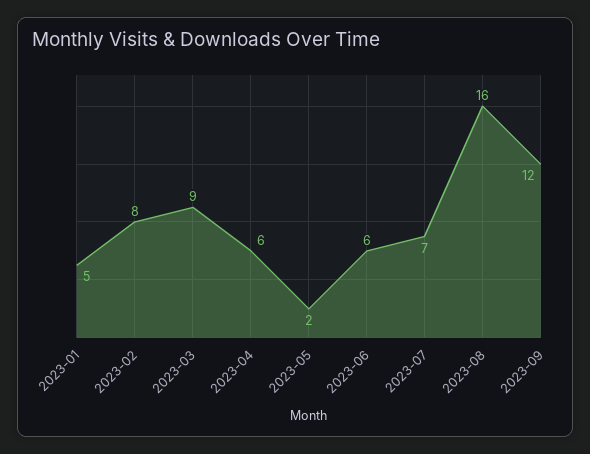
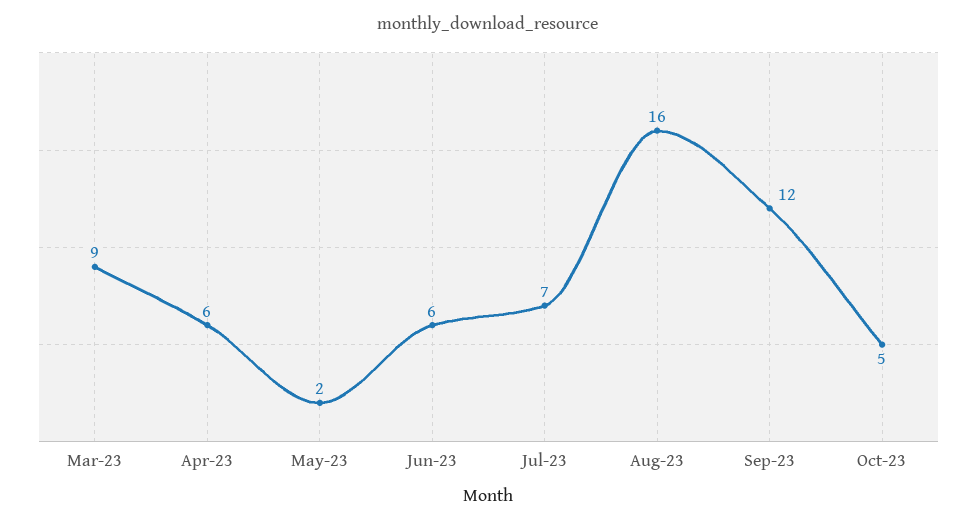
2023-01: 5 -> none
2023-02: 8 -> none
Oct-23: none -> 5

